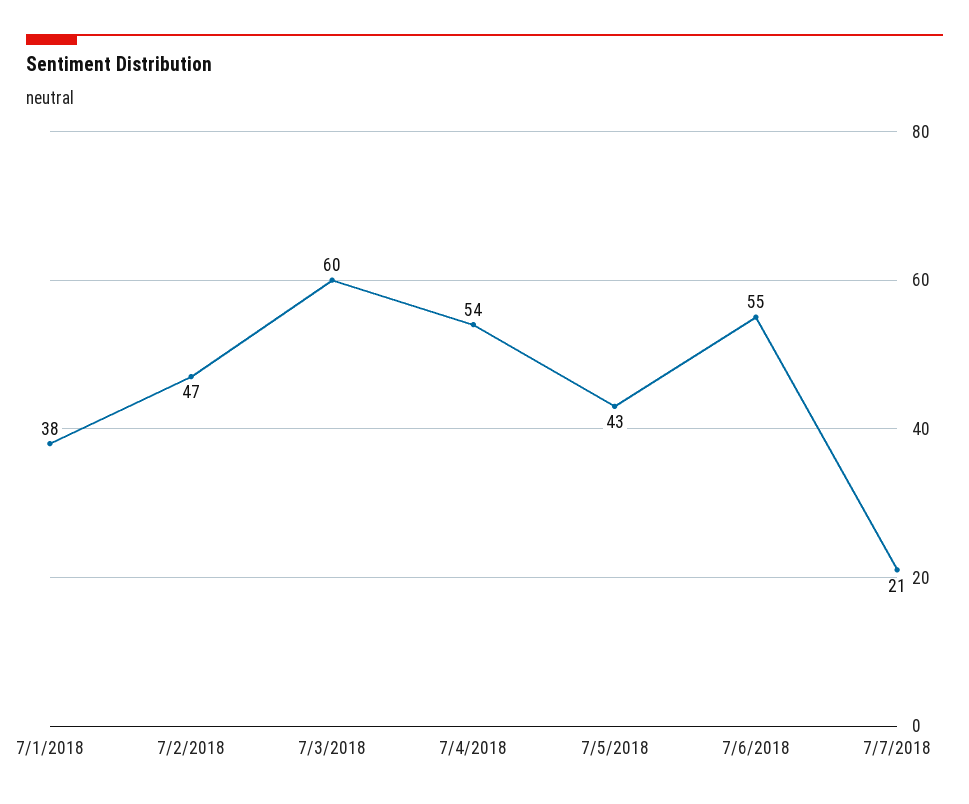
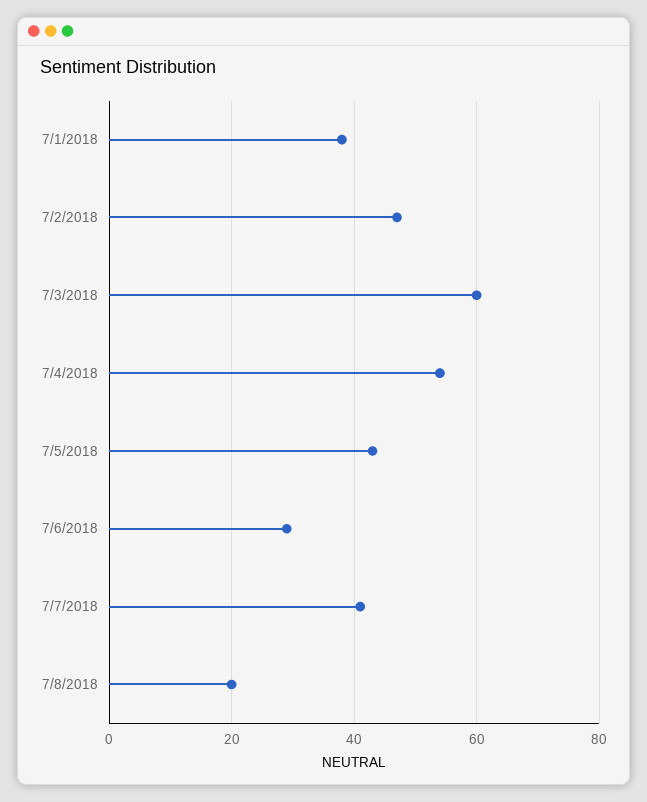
7/6/2018: 55 -> 30
7/7/2018: 21 -> 40
7/8/2018: none -> 20

